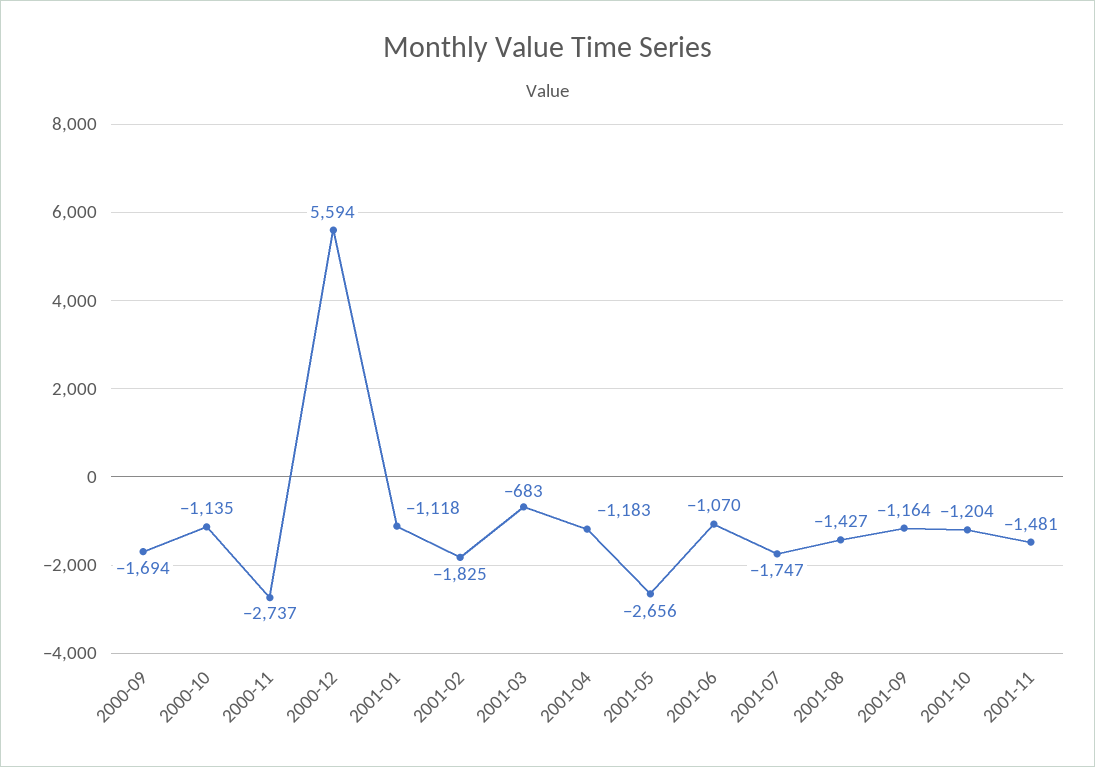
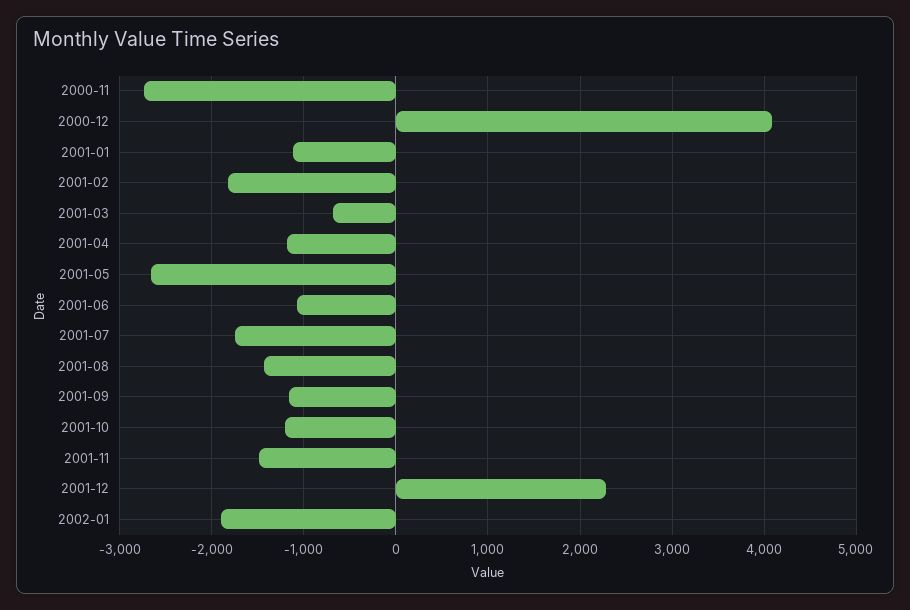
2000-09: -1694 -> none
2000-10: -1135 -> none
2000-12: 5594 -> 4100
2001-12: none -> 2300
2002-01: none -> -1900

